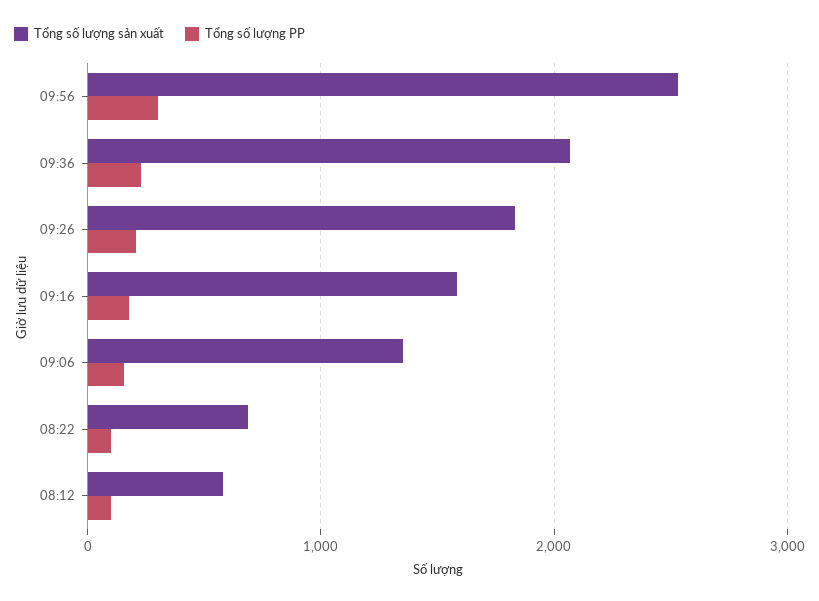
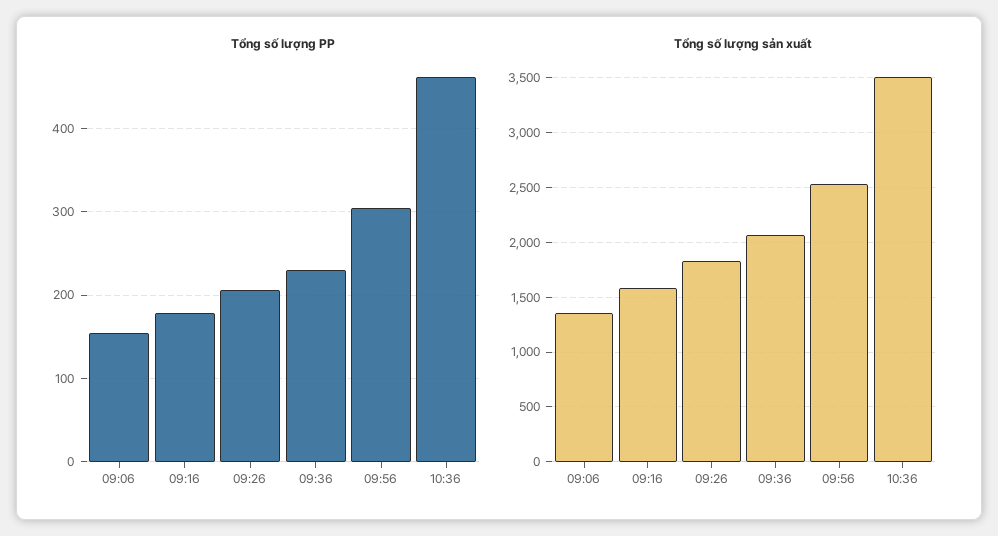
Tổng số lượng sản xuất, 08:22: 700 -> none
Tổng số lượng PP, 08:22: 100 -> none
Tổng số lượng sản xuất, 08:12: 600 -> none
Tổng số lượng PP, 08:12: 100 -> none
Tổng số lượng PP, 10:36: none -> 460
Tổng số lượng sản xuất, 10:36: none -> 3500

